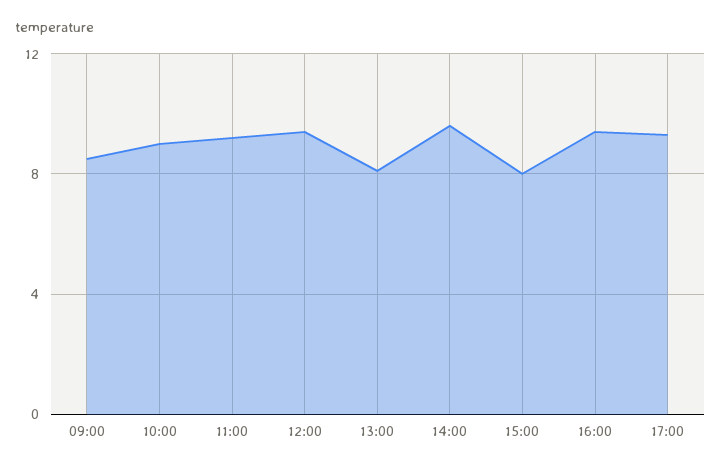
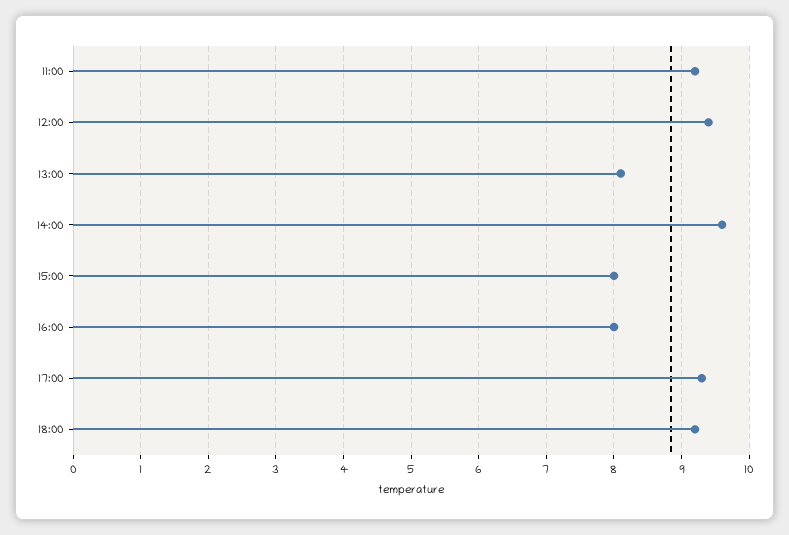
09:00: 8.5 -> none
10:00: 9 -> none
16:00: 9.5 -> 8
18:00: none -> 9.2

